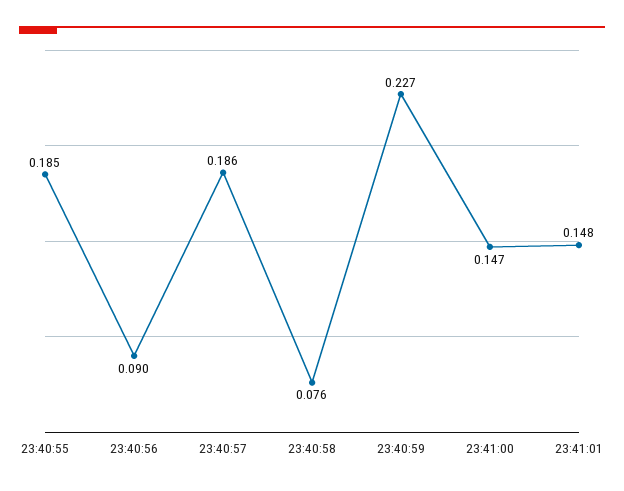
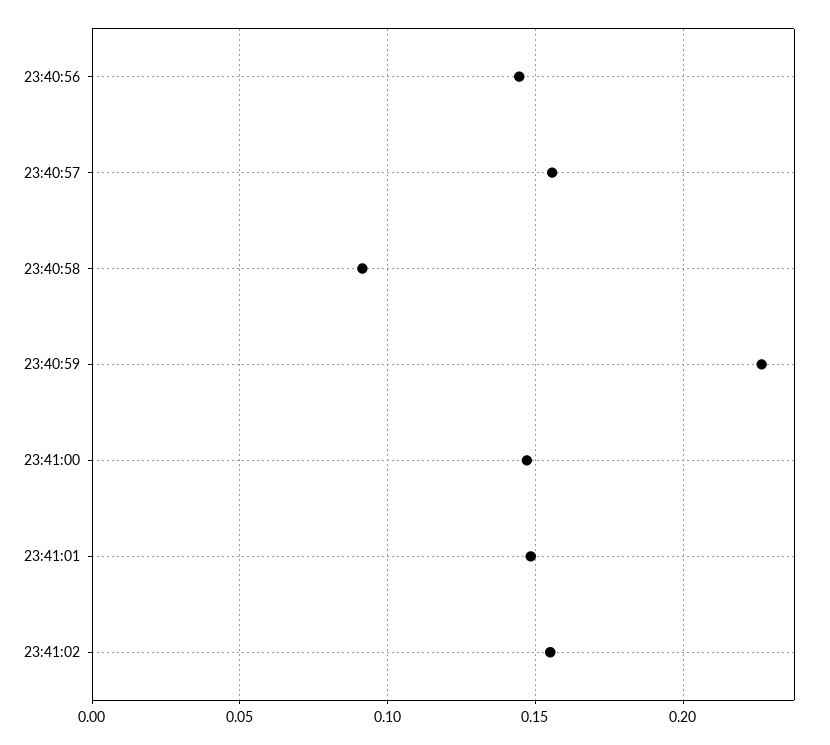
23:40:55: 0.185 -> none
23:40:56: 0.09 -> 0.145
23:40:57: 0.186 -> 0.155
23:40:58: 0.076 -> 0.09
23:41:02: none -> 0.155

